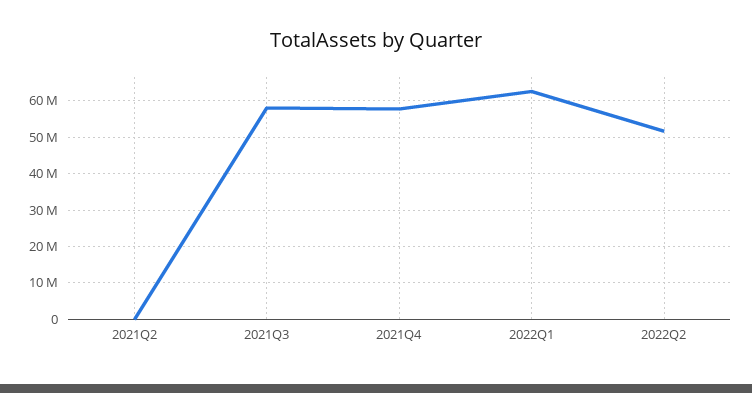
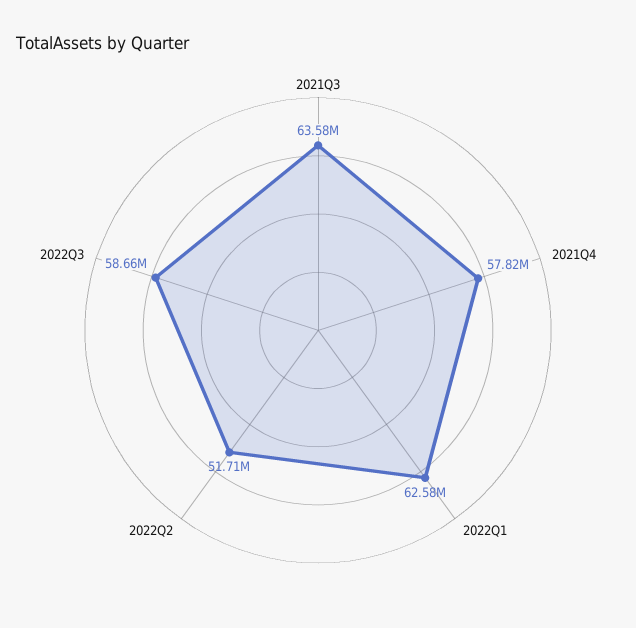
2021Q2: 0 -> none
2021Q3: 58000000 -> 63580000
2022Q3: none -> 58660000

